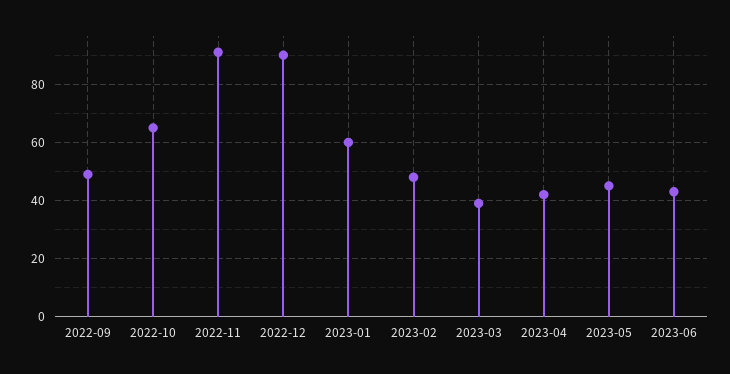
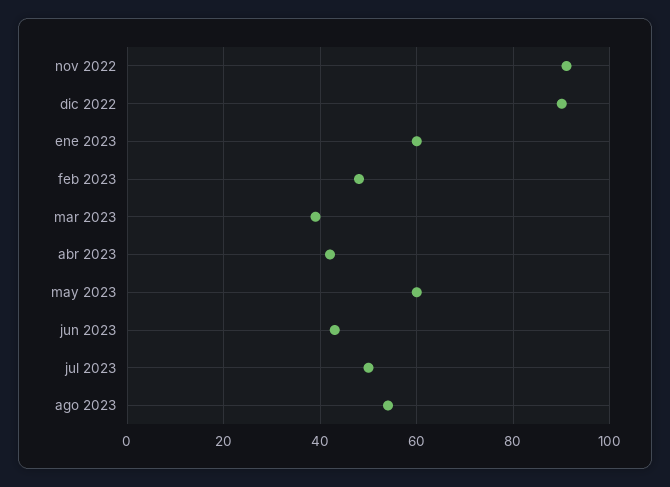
2022-09: 50 -> none
2022-10: 65 -> none
2023-05: 45 -> 60
jul 2023: none -> 50
ago 2023: none -> 55

